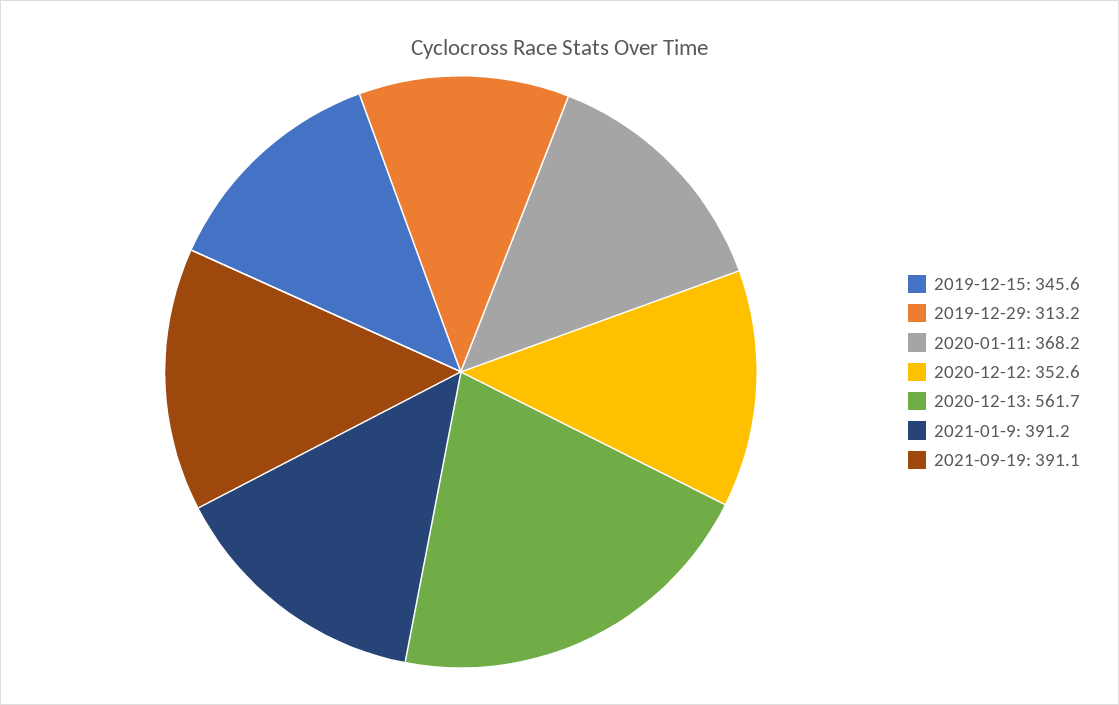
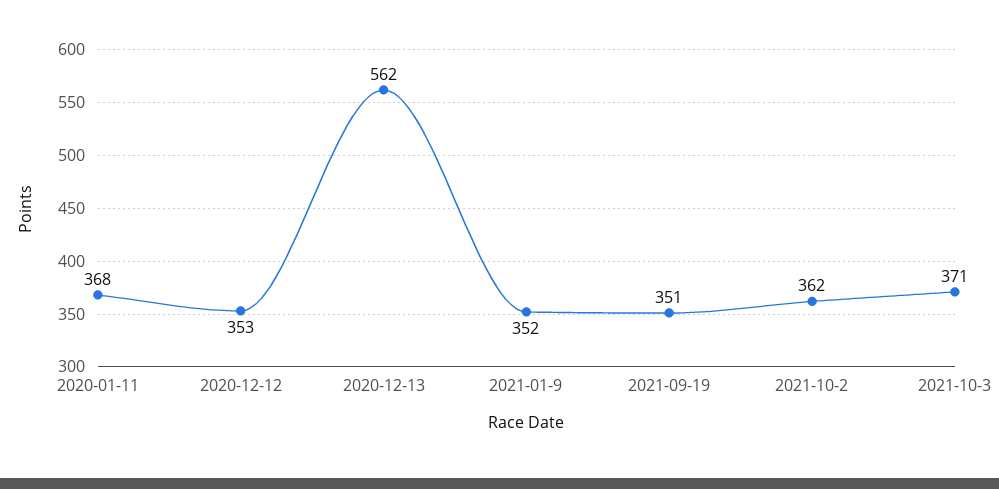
2019-12-15: 345.6 -> none
2019-12-29: 313.2 -> none
2021-01-9: 391.2 -> 352
2021-09-19: 391.1 -> 351
2021-10-2: none -> 362
2021-10-3: none -> 371

